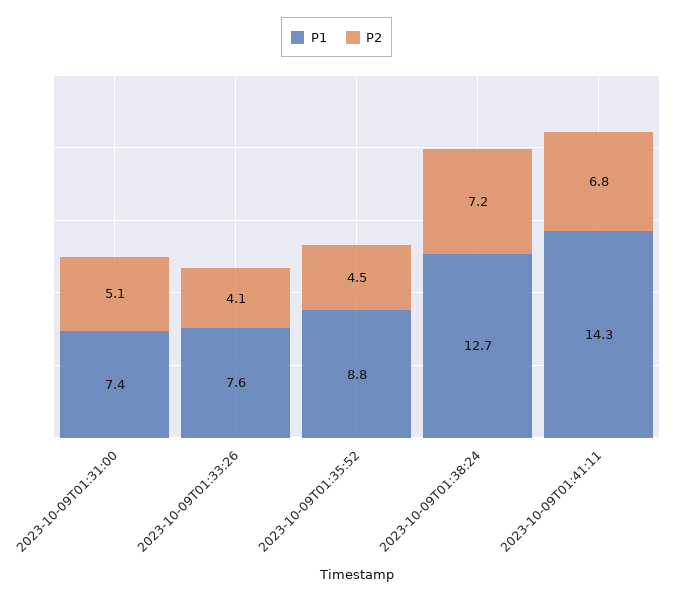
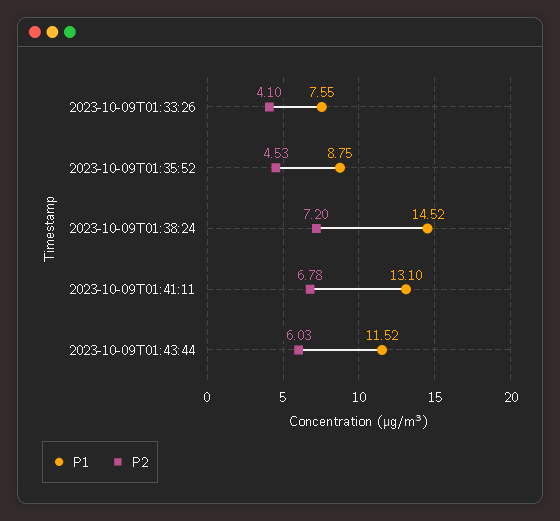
P1, 2023-10-09T01:31:00: 7.4 -> none
P2, 2023-10-09T01:31:00: 5.1 -> none
P1, 2023-10-09T01:38:24: 12.7 -> 14.52
P1, 2023-10-09T01:41:11: 14.3 -> 13.1
P1, 2023-10-09T01:43:44: none -> 11.52
P2, 2023-10-09T01:43:44: none -> 6.03

